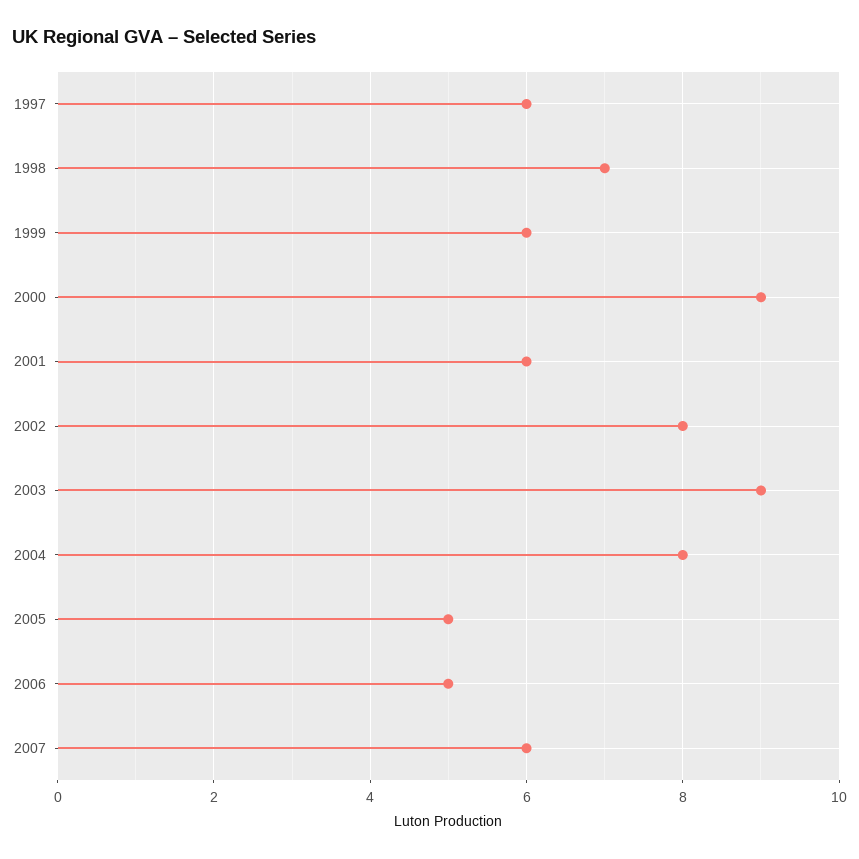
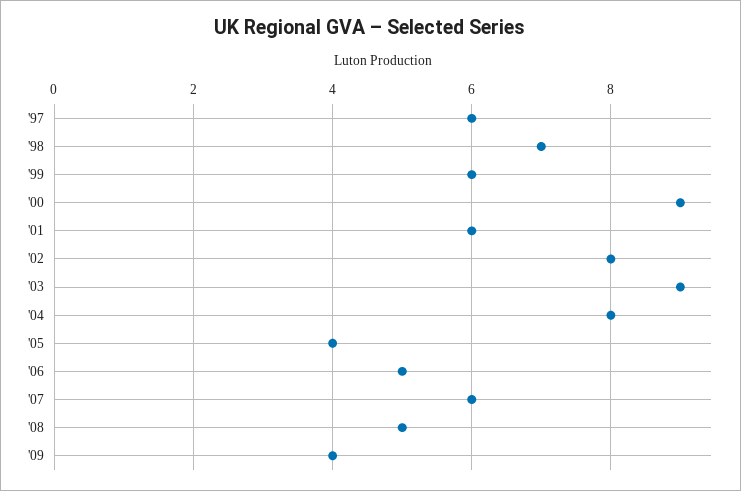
2005: 5 -> 4
'08: none -> 5
'09: none -> 4

